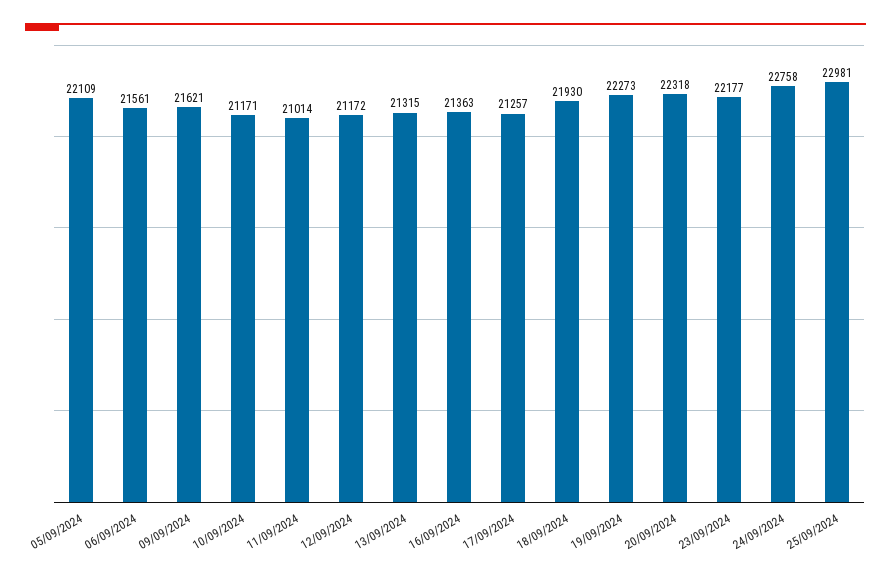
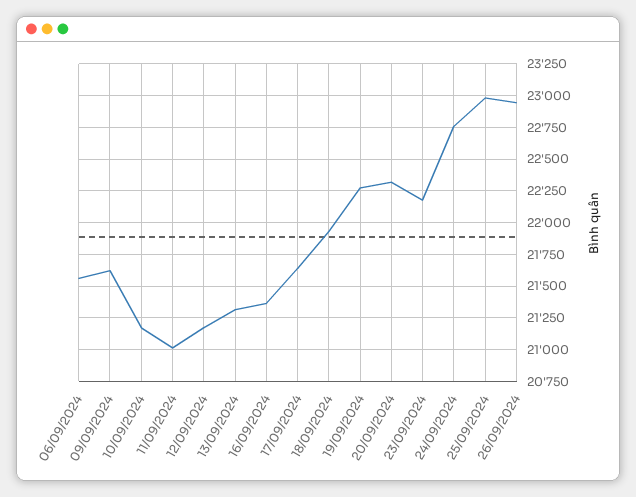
05/09/2024: 22109 -> none
17/09/2024: 21257 -> 21650
26/09/2024: none -> 22950

